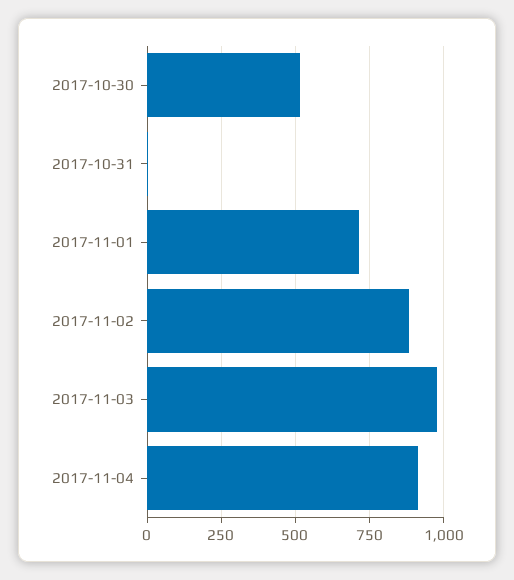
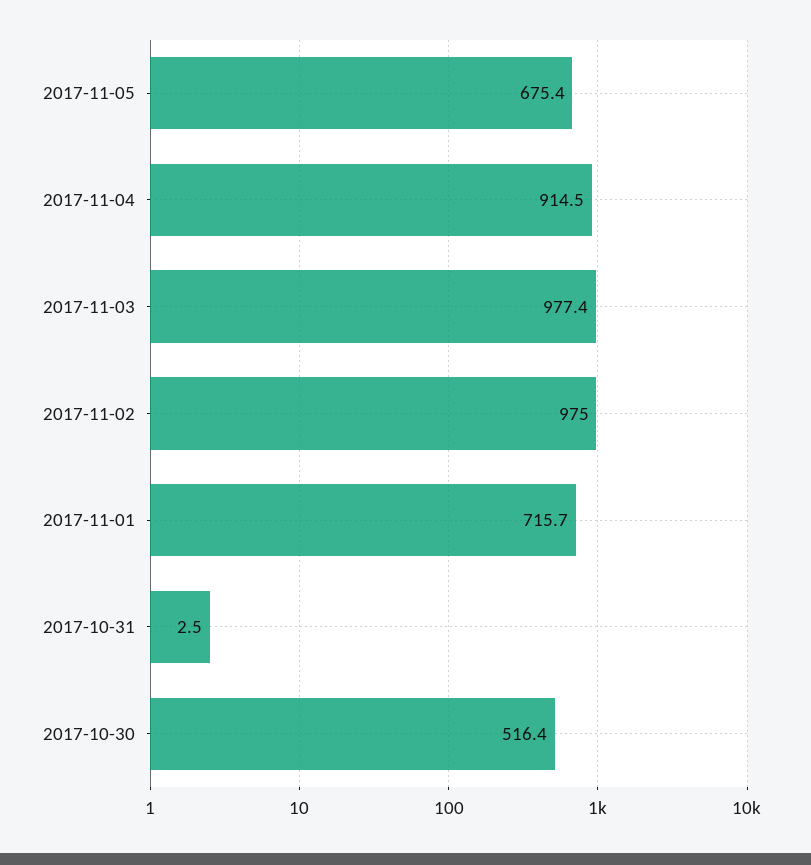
2017-11-02: 875 -> 975
2017-11-05: none -> 675.4

